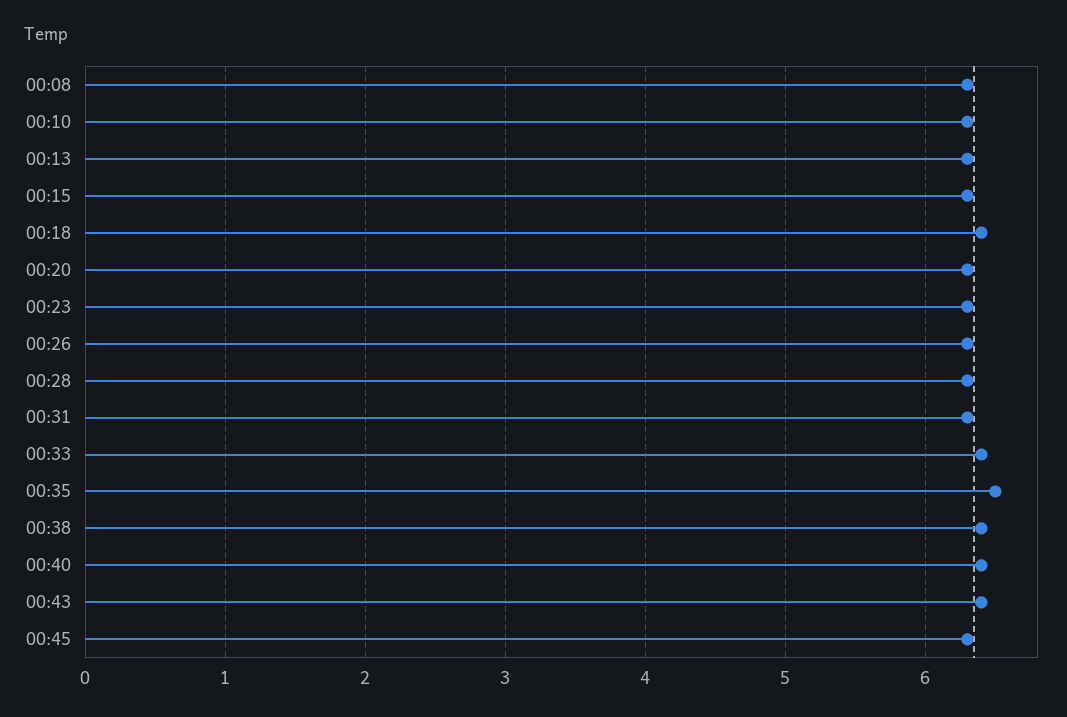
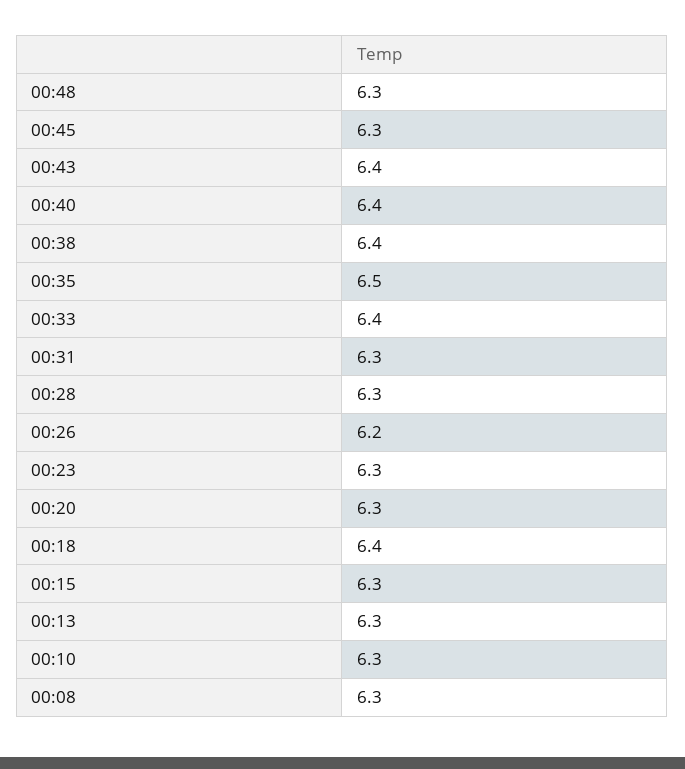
00:26: 6.3 -> 6.2
00:48: none -> 6.3

